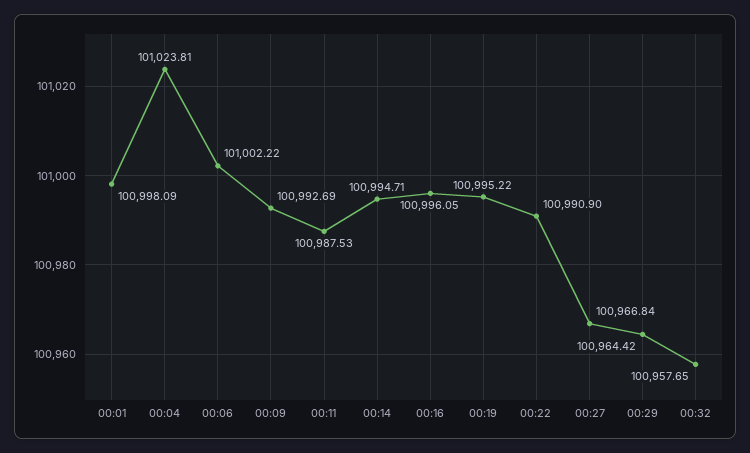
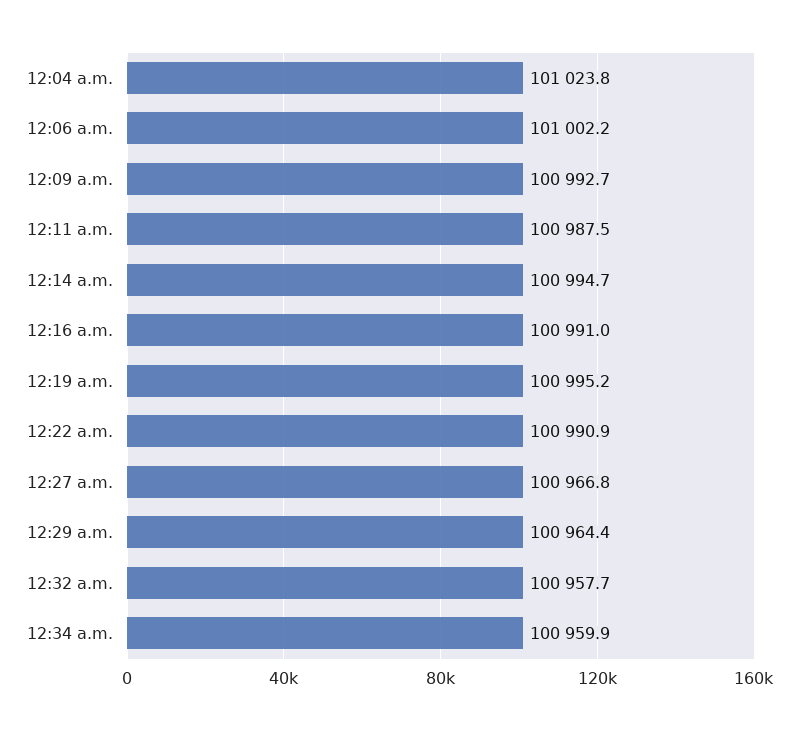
00:01: 100998.09 -> none
00:16: 100996.05 -> 100991
12:34 a.m.: none -> 100959.9

